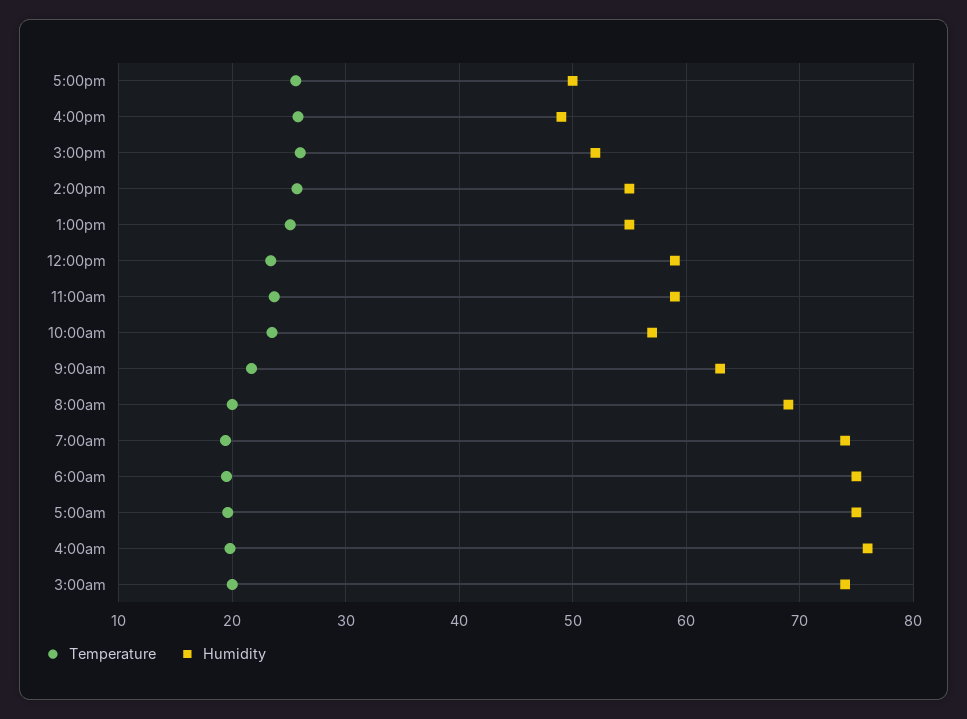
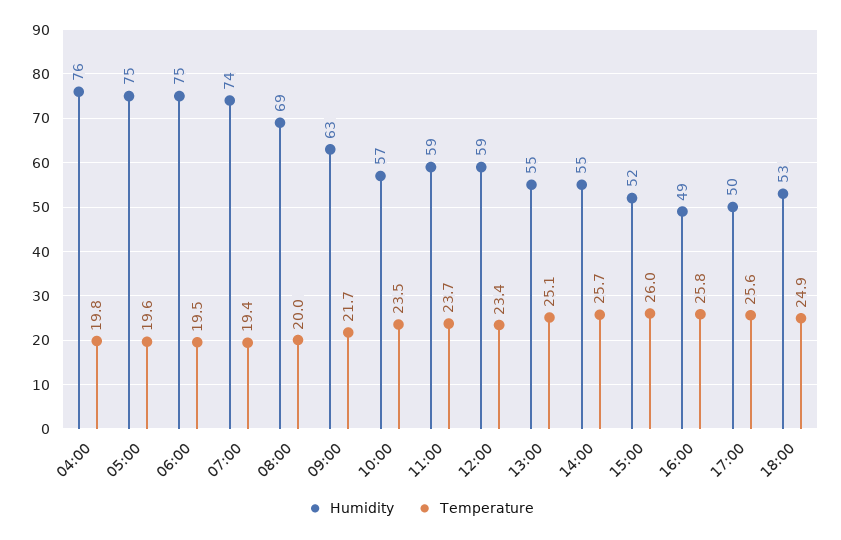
Temperature, 3:00am: 20 -> none
Humidity, 3:00am: 74 -> none
Humidity, 18:00: none -> 53
Temperature, 18:00: none -> 24.9

